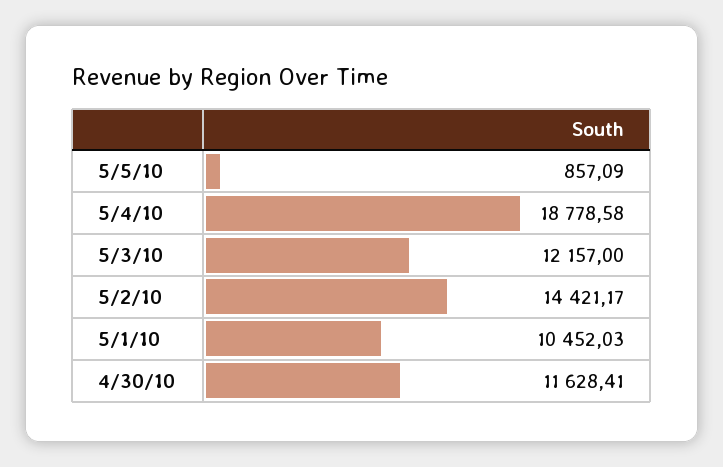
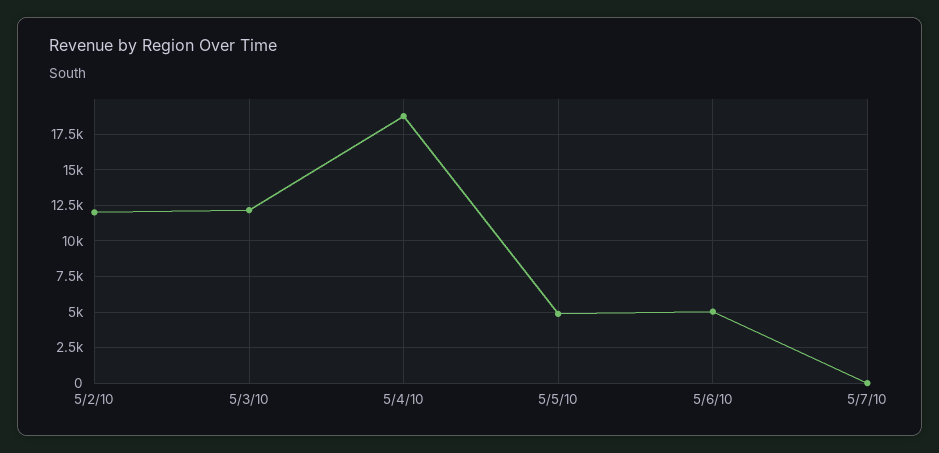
5/5/10: 857.09 -> 5000
5/2/10: 14421.17 -> 12000
5/1/10: 10452.03 -> none
4/30/10: 11628.41 -> none
5/6/10: none -> 5000
5/7/10: none -> 0

